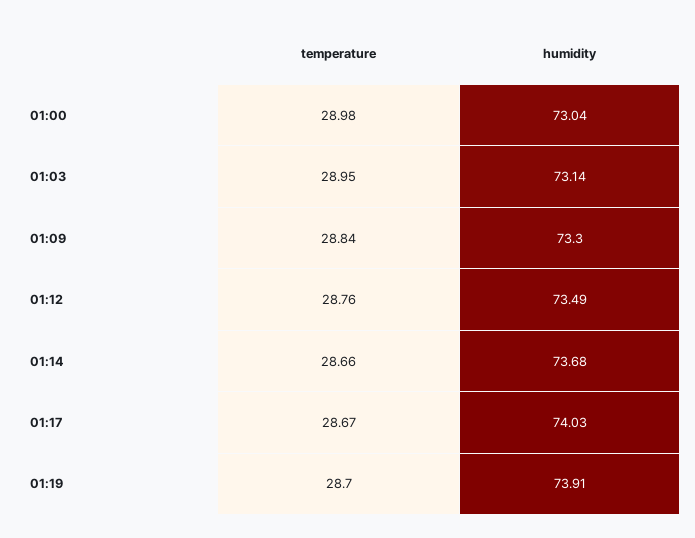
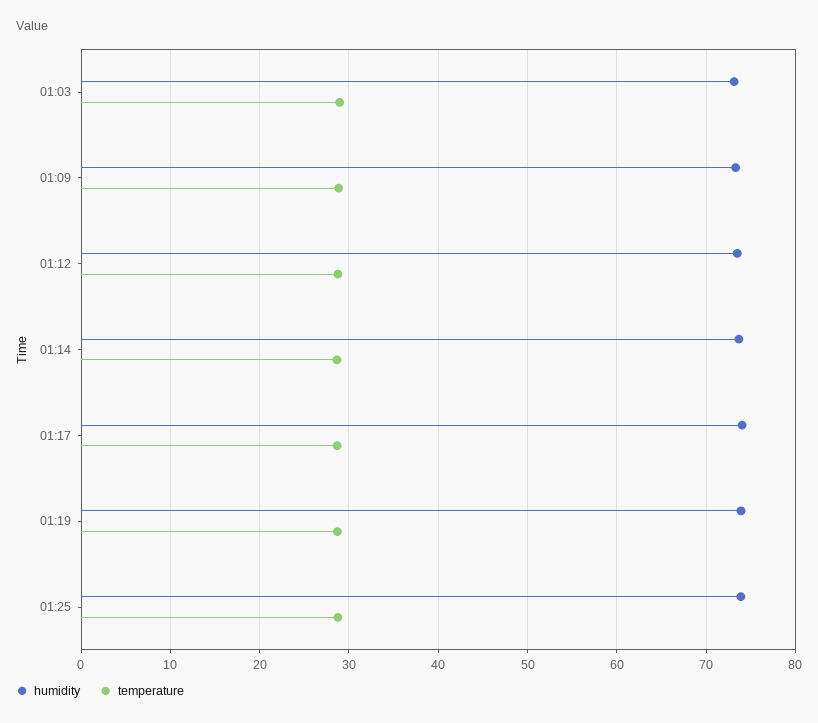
temperature, 01:00: 28.98 -> none
humidity, 01:00: 73.04 -> none
humidity, 01:25: none -> 74
temperature, 01:25: none -> 29

